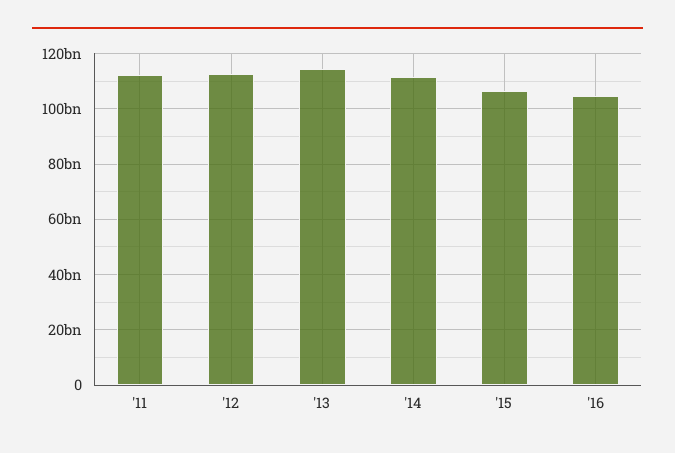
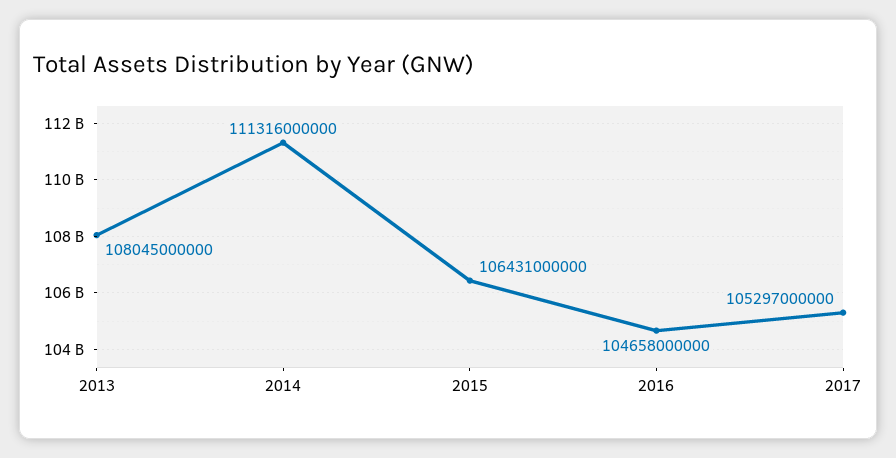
'11: 112500000000 -> none
'12: 112500000000 -> none
'13: 115000000000 -> 108045000000
2017: none -> 105297000000

